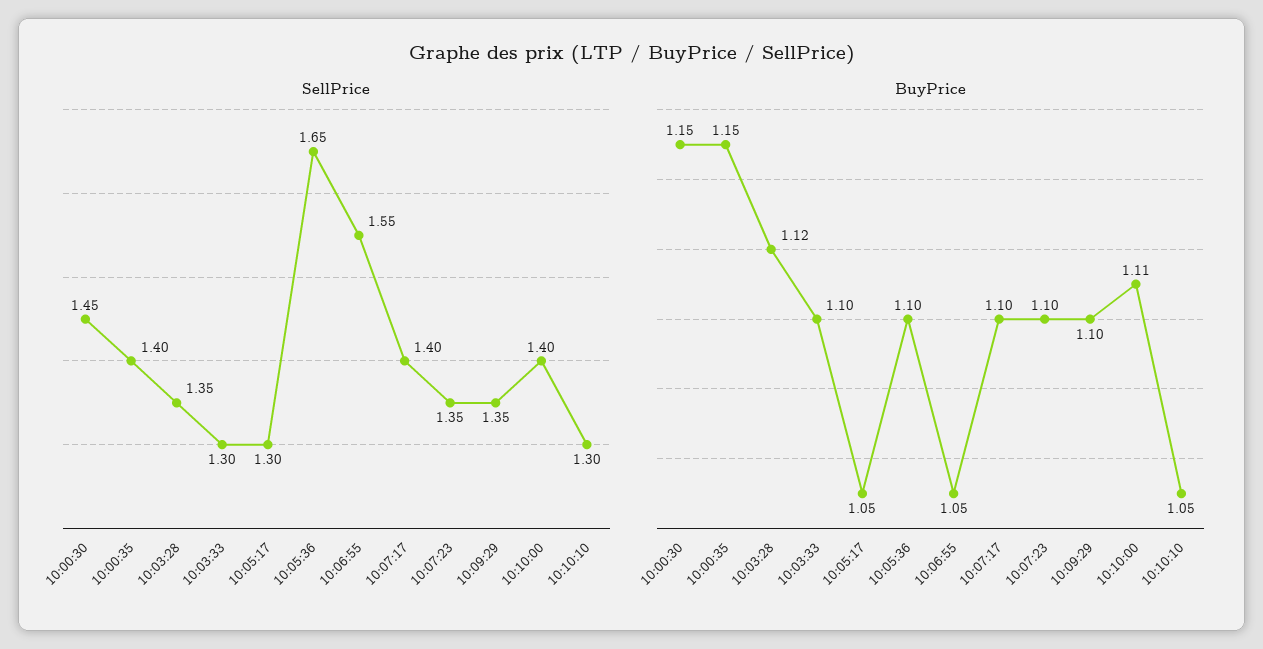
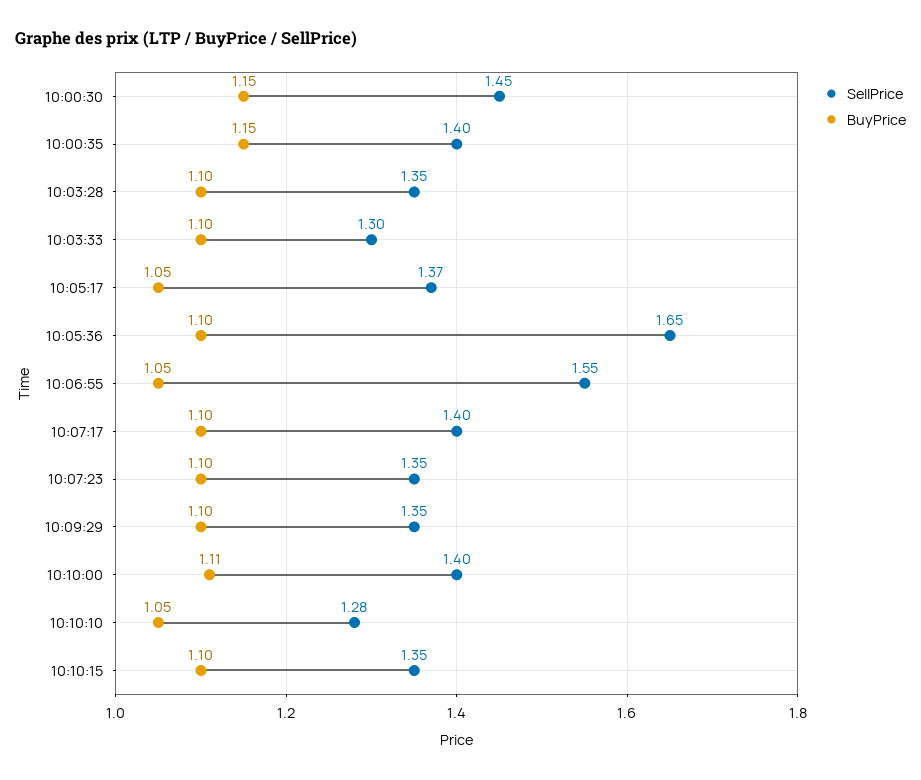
SellPrice, 10:05:17: 1.3 -> 1.37
SellPrice, 10:10:10: 1.3 -> 1.28
BuyPrice, 10:03:28: 1.12 -> 1.1
SellPrice, 10:10:15: none -> 1.35
BuyPrice, 10:10:15: none -> 1.1

